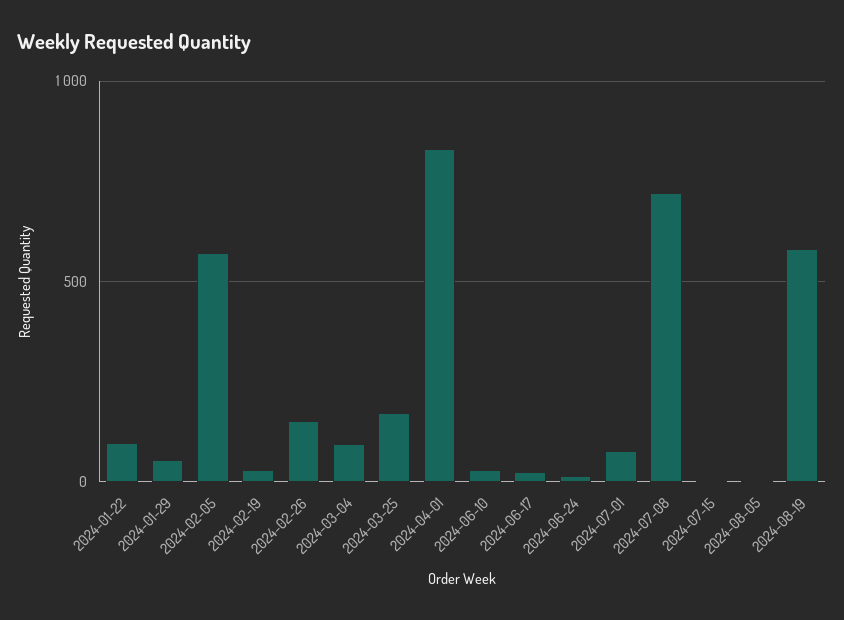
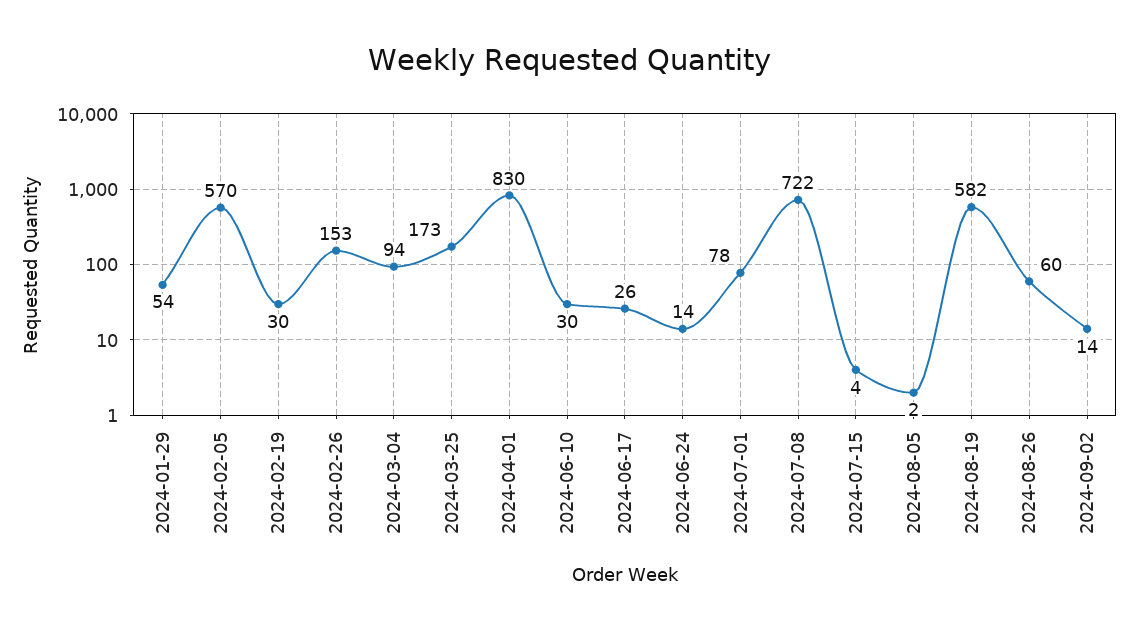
2024-01-22: 100 -> none
2024-08-26: none -> 60
2024-09-02: none -> 14

